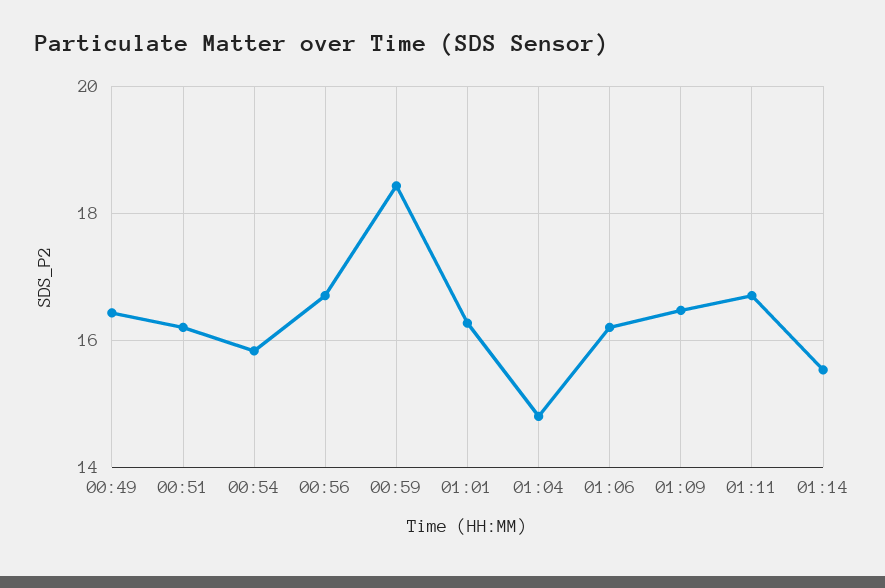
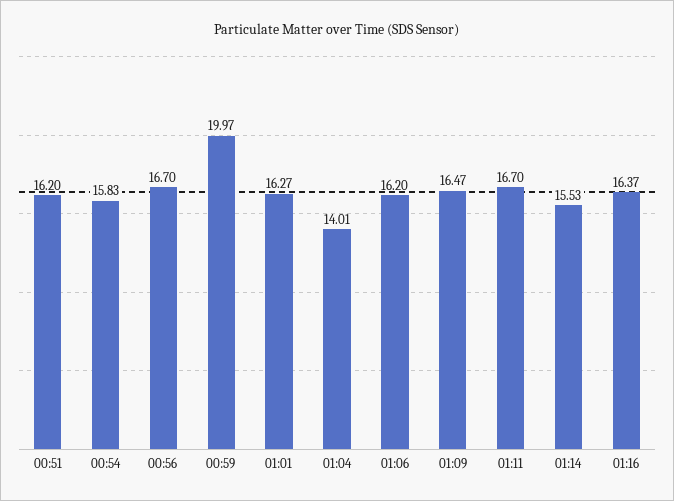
00:49: 16.4 -> none
00:59: 18.4 -> 19.97
01:04: 14.8 -> 14.01
01:16: none -> 16.37

